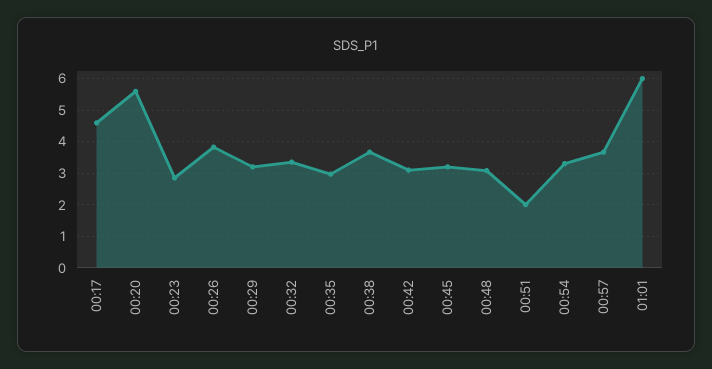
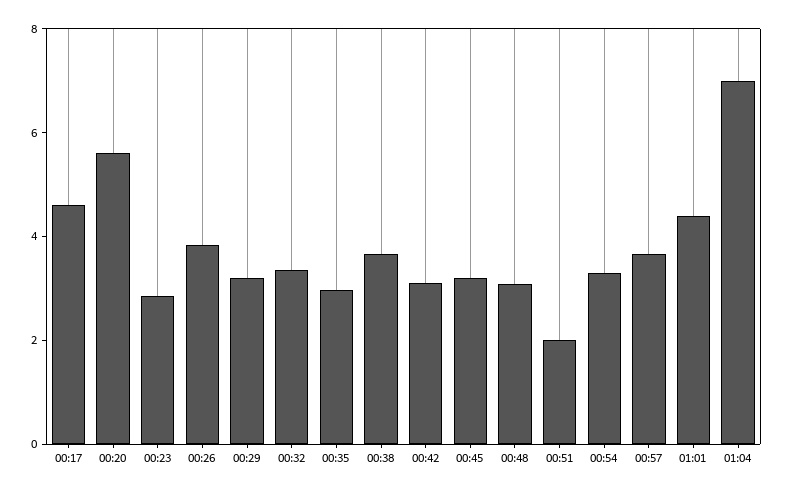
01:01: 6 -> 4.5
01:04: none -> 7

